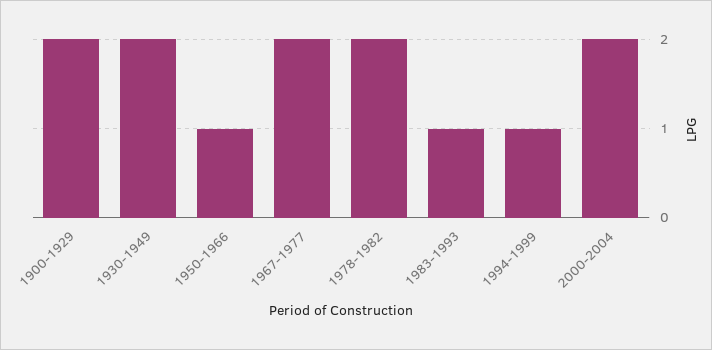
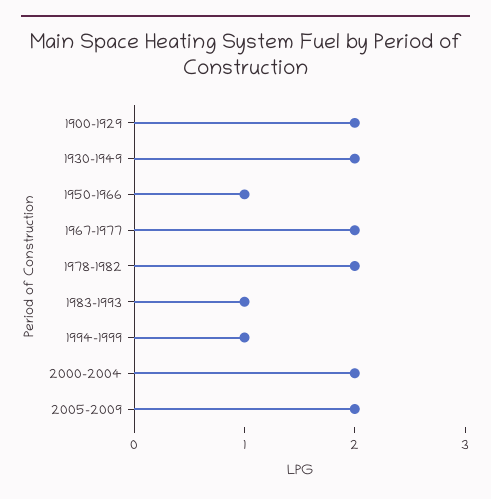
2005-2009: none -> 2

